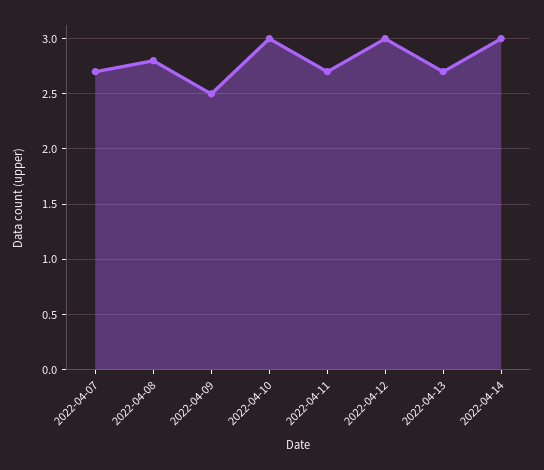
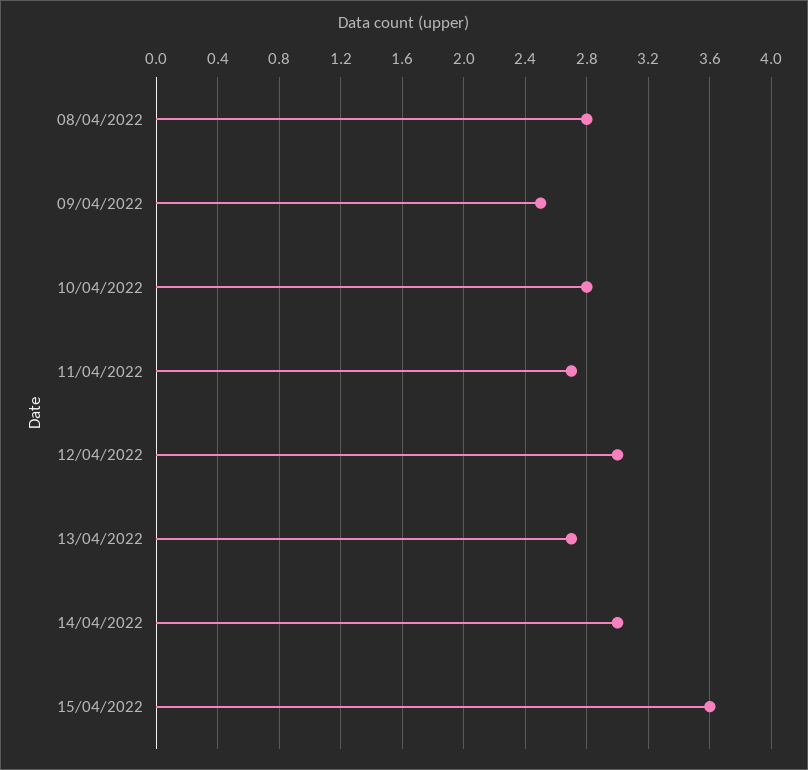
2022-04-07: 2.7 -> none
2022-04-10: 3 -> 2.8
15/04/2022: none -> 3.6

